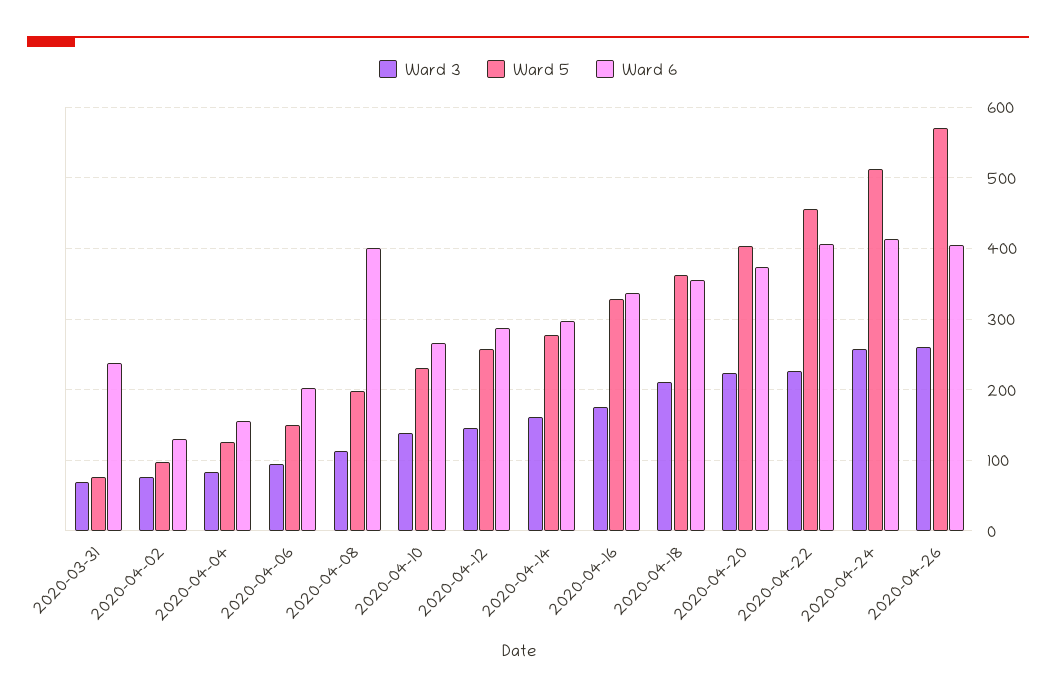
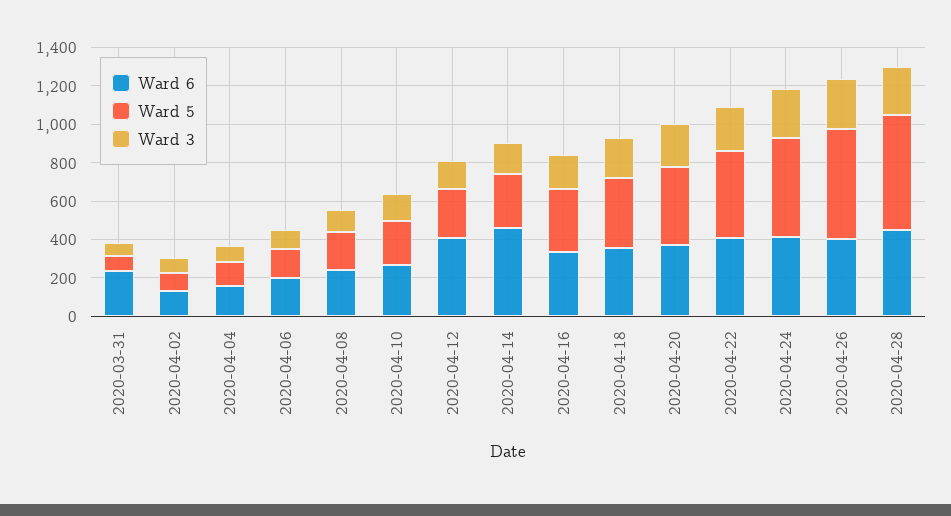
Ward 6, 2020-04-08: 400 -> 250
Ward 6, 2020-04-12: 290 -> 400
Ward 6, 2020-04-14: 300 -> 450
Ward 6, 2020-04-28: none -> 450
Ward 5, 2020-04-28: none -> 600
Ward 3, 2020-04-28: none -> 250

